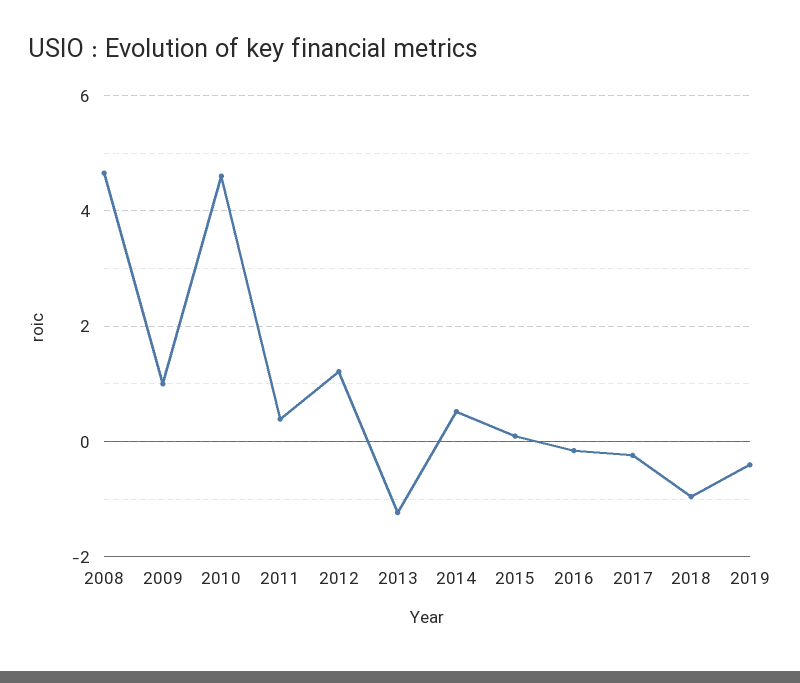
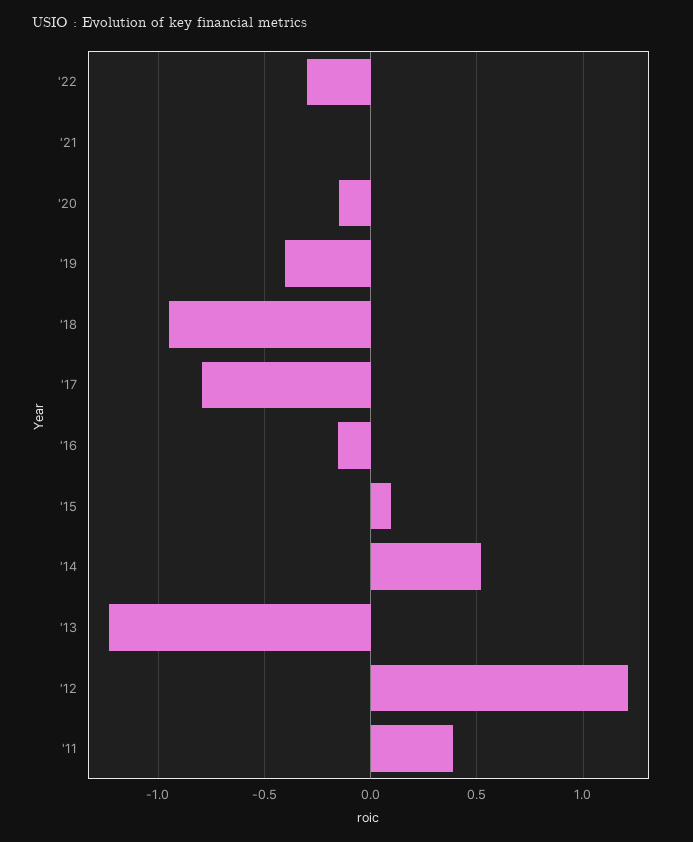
2008: 4.6 -> none
2009: 1 -> none
2010: 4.6 -> none
2017: -0.2 -> -0.8
'22: none -> -0.3
'21: none -> 0
'20: none -> -0.15

